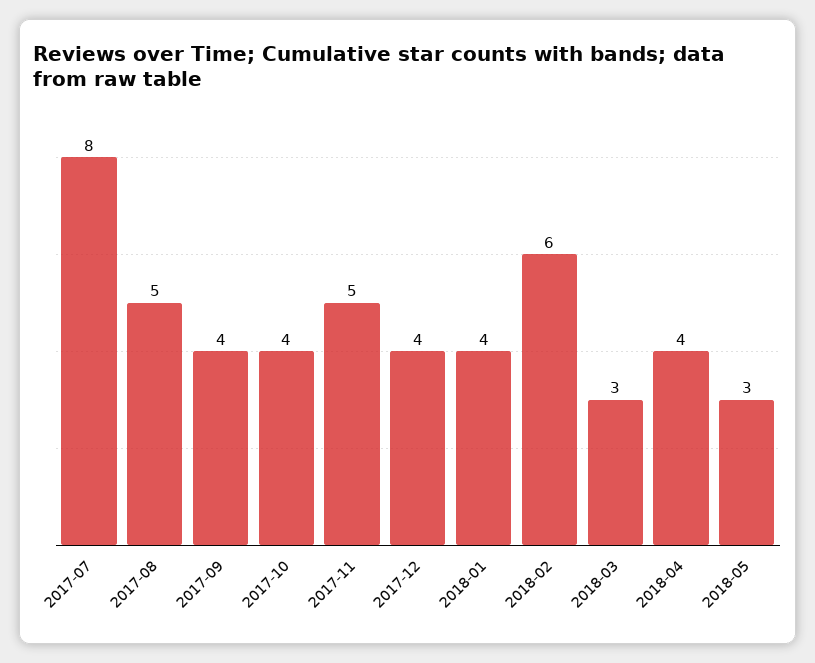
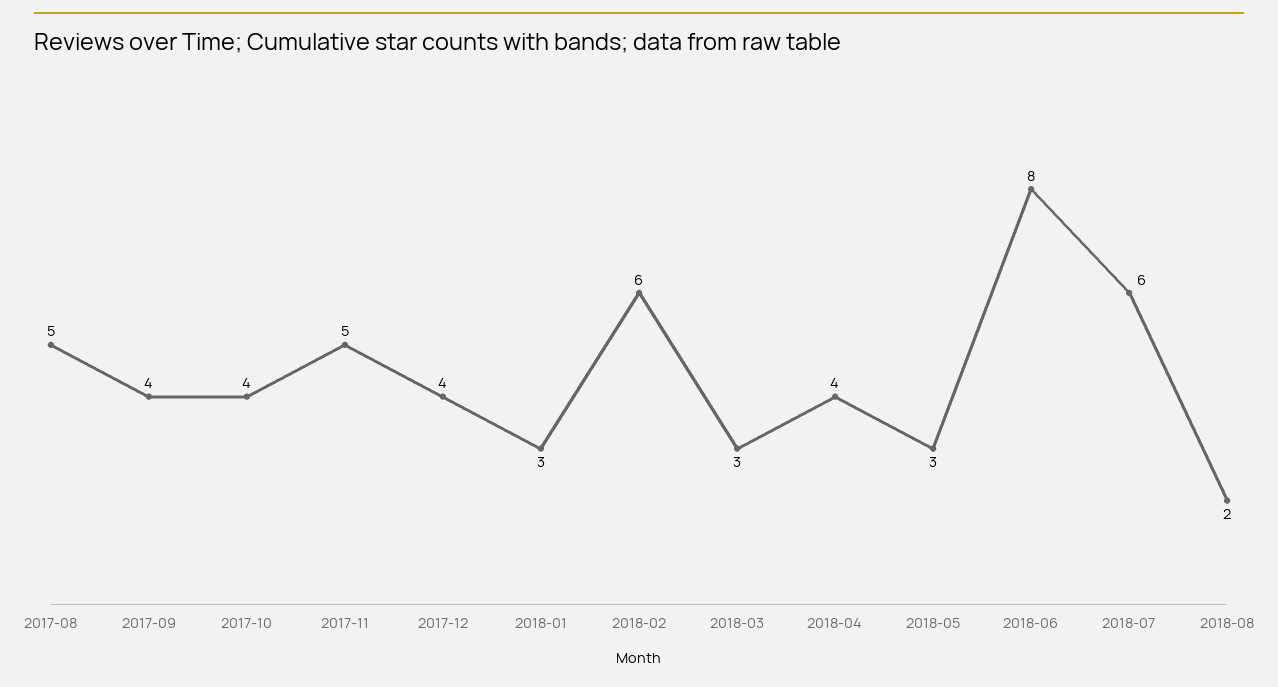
2017-07: 8 -> none
2018-01: 4 -> 3
2018-06: none -> 8
2018-07: none -> 6
2018-08: none -> 2

